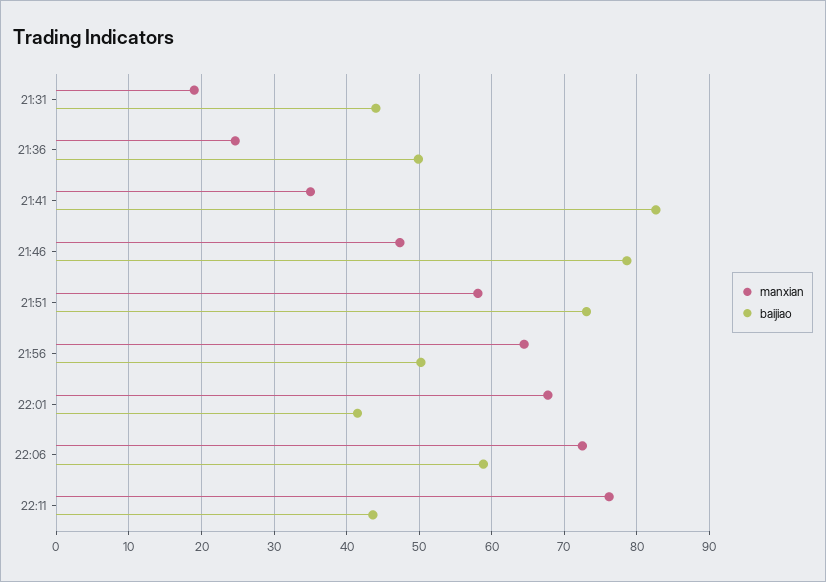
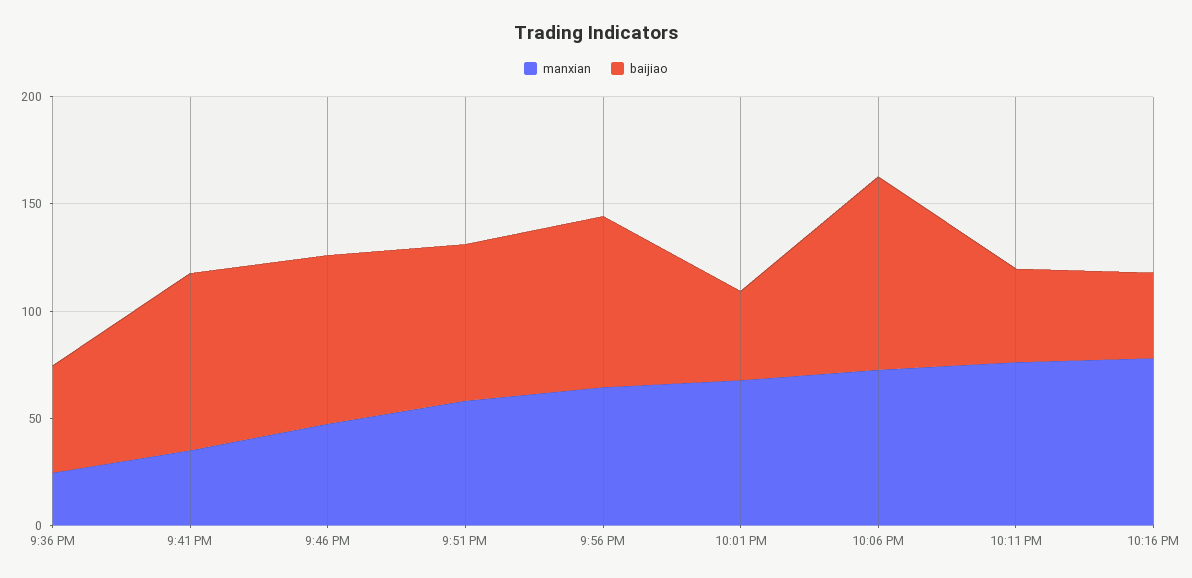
manxian, 21:31: 19 -> none
baijiao, 21:31: 44 -> none
baijiao, 21:56: 50 -> 80
baijiao, 22:06: 59 -> 90
manxian, 10:16 PM: none -> 80
baijiao, 10:16 PM: none -> 40

